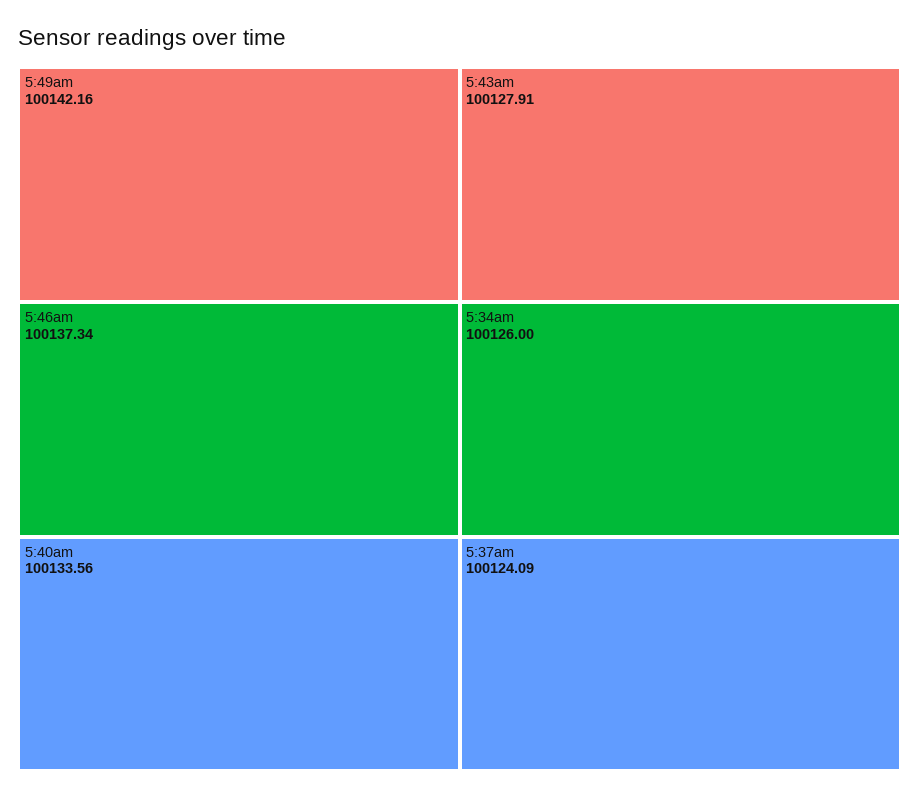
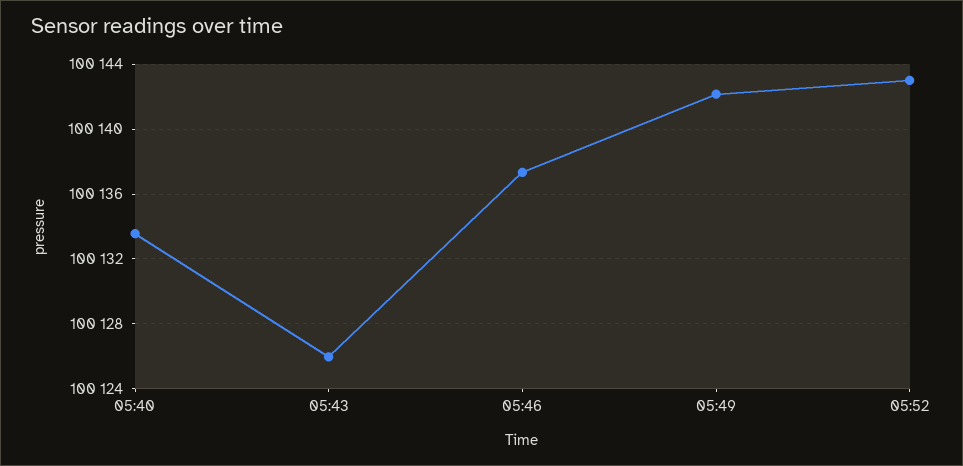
5:43am: 100127.91 -> 100126
5:34am: 100126 -> none
5:37am: 100124.09 -> none
05:52: none -> 100143

